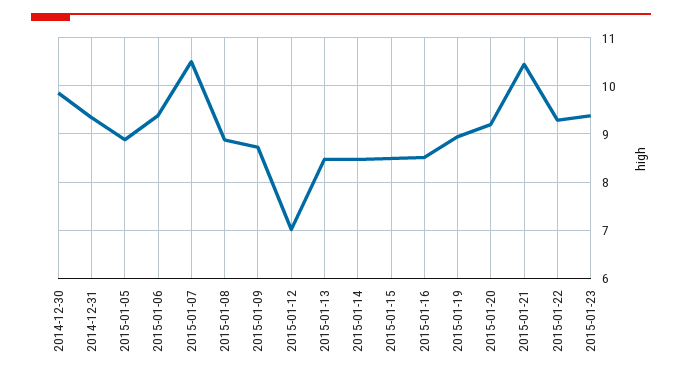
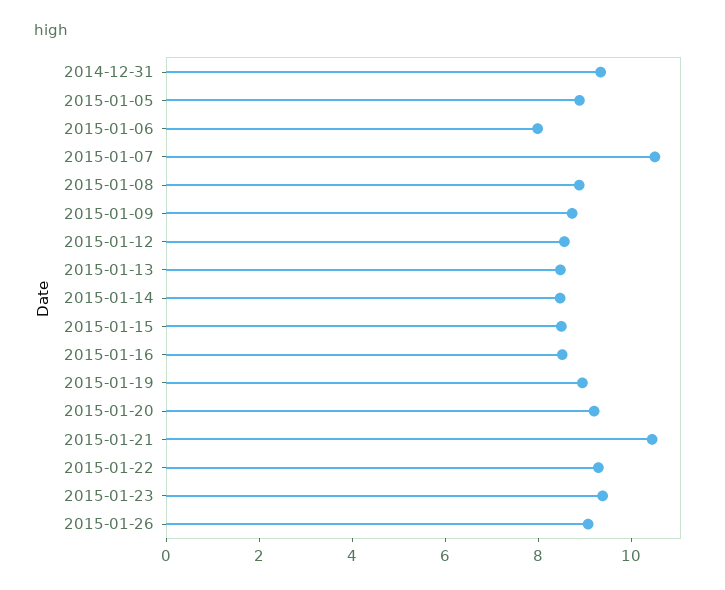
2014-12-30: 9.8 -> none
2015-01-06: 9.4 -> 8
2015-01-12: 7 -> 8.5
2015-01-26: none -> 9

